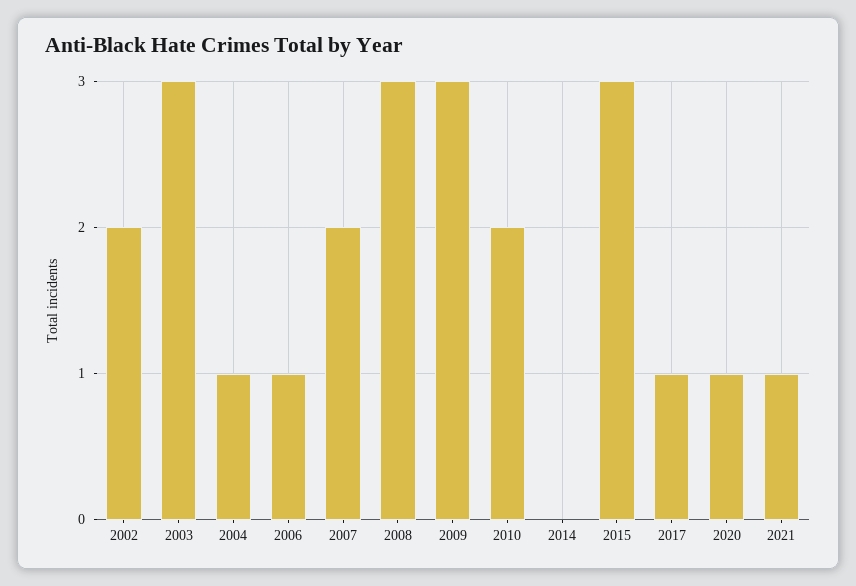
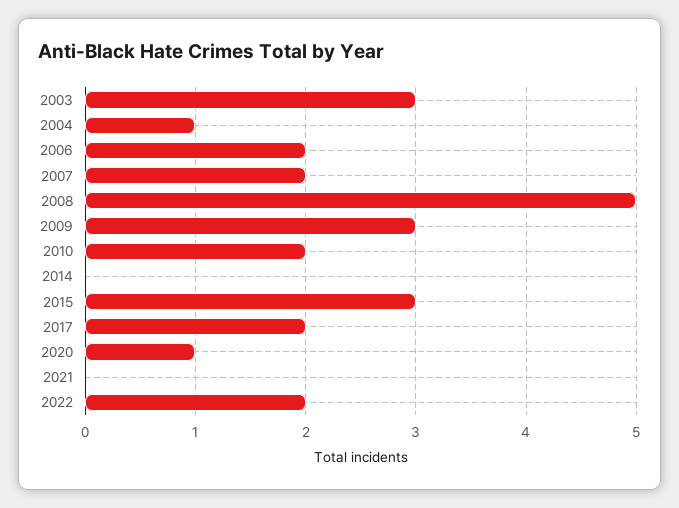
2002: 2 -> none
2006: 1 -> 2
2008: 3 -> 5
2017: 1 -> 2
2021: 1 -> 0
2022: none -> 2

